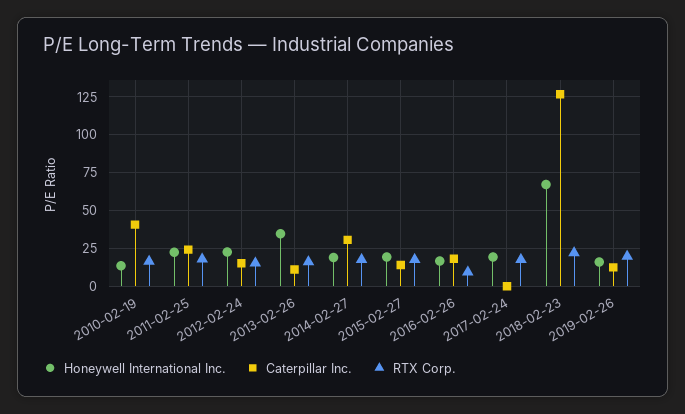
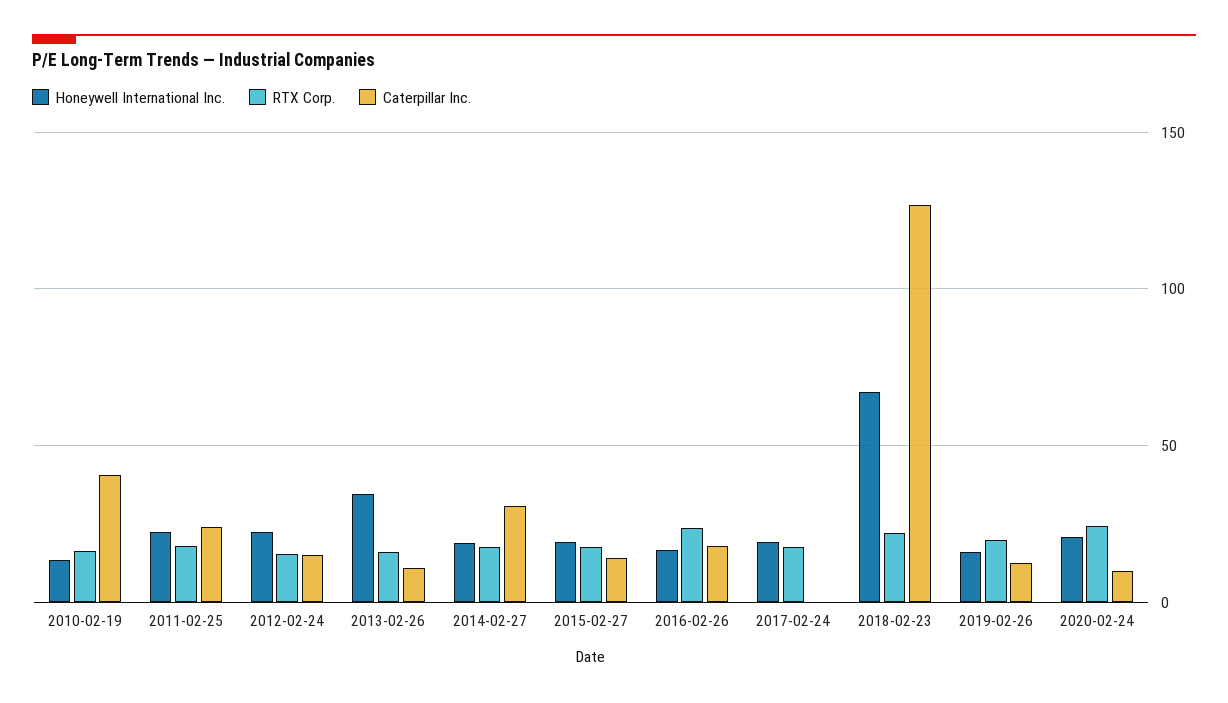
RTX Corp., 2016-02-26: 10 -> 25
Honeywell International Inc., 2020-02-24: none -> 20
RTX Corp., 2020-02-24: none -> 25
Caterpillar Inc., 2020-02-24: none -> 10

